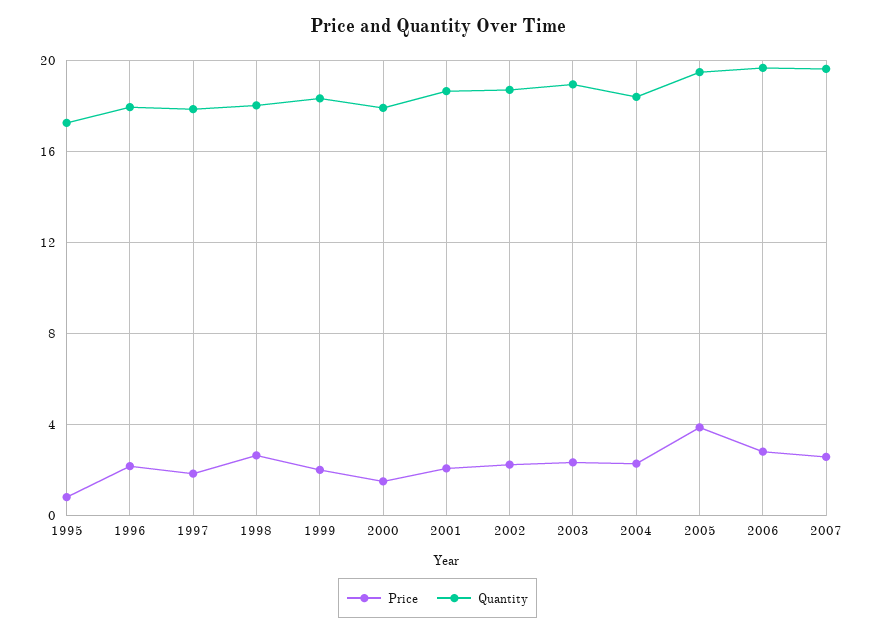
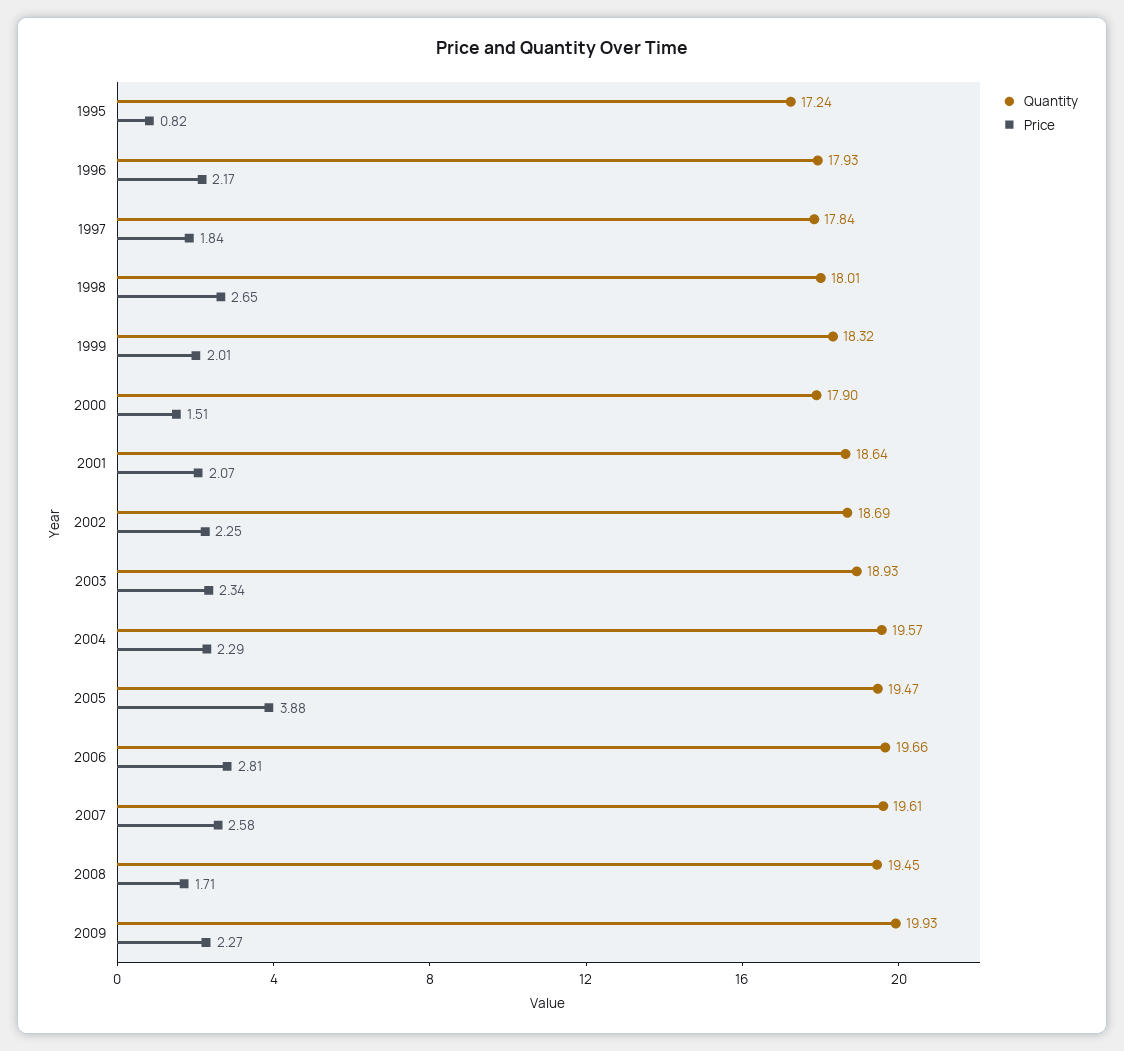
Quantity, 2004: 18.5 -> 19.57
Quantity, 2008: none -> 19.45
Price, 2008: none -> 1.71
Quantity, 2009: none -> 19.93
Price, 2009: none -> 2.27

